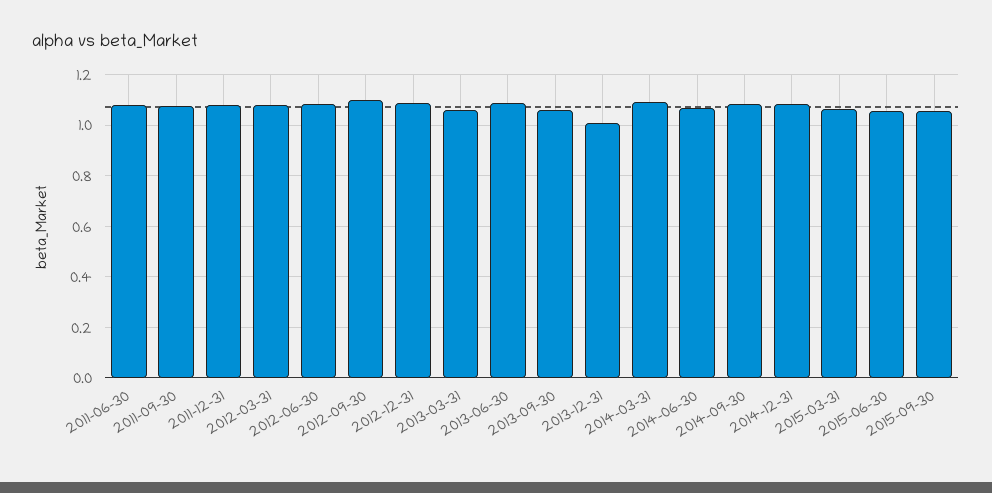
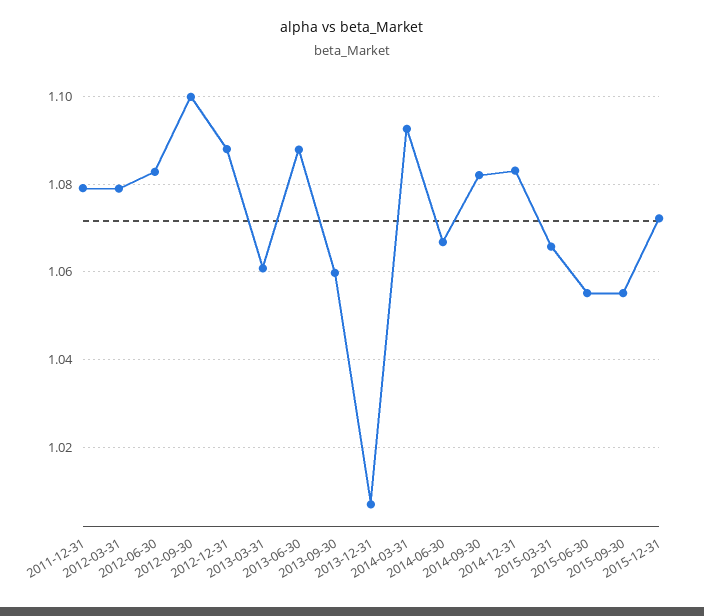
2011-06-30: 1.075 -> none
2011-09-30: 1.075 -> none
2015-12-31: none -> 1.072

